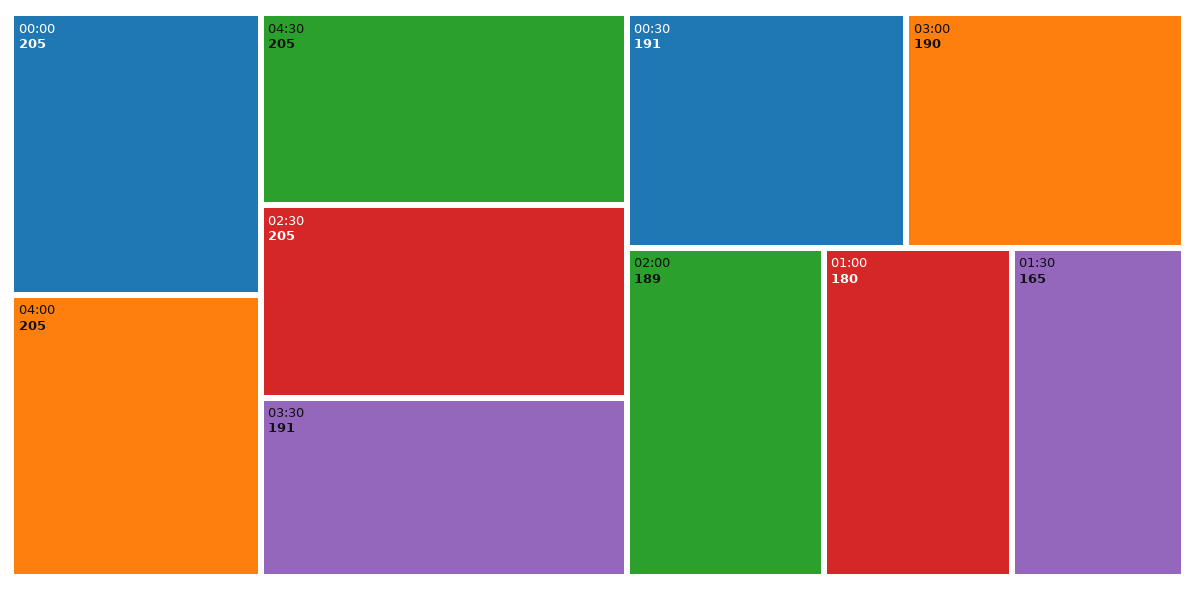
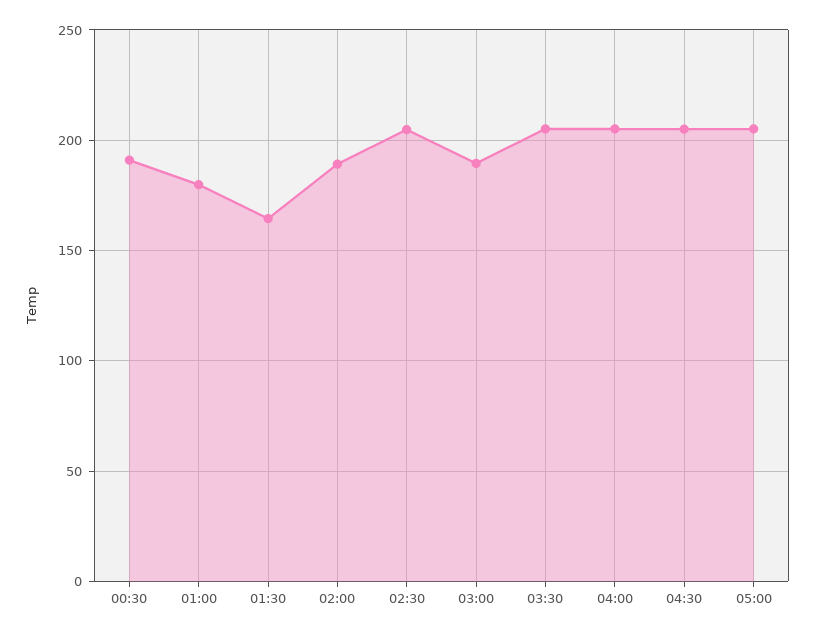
00:00: 205 -> none
03:30: 191 -> 205
05:00: none -> 205

